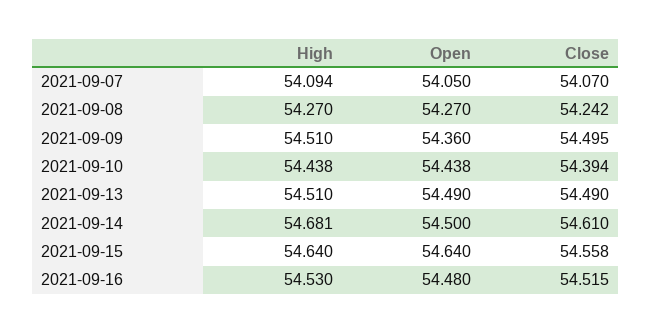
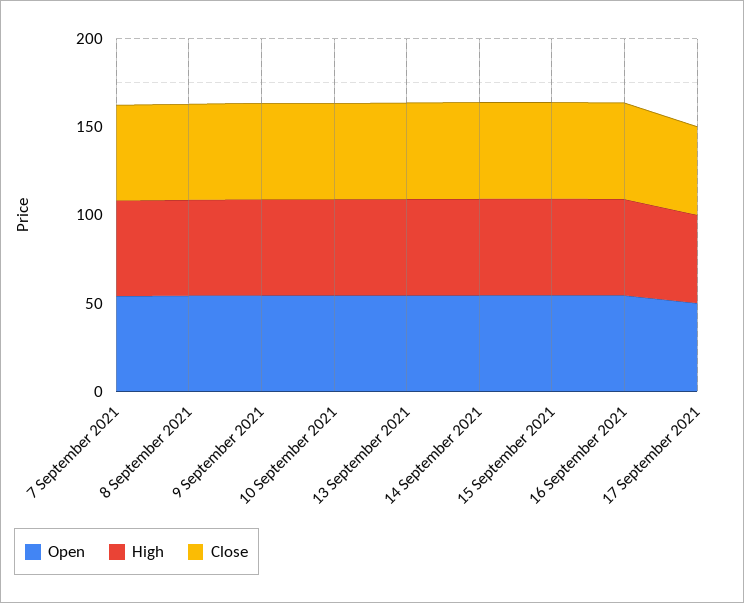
Open, 17 September 2021: none -> 50
High, 17 September 2021: none -> 50
Close, 17 September 2021: none -> 50

